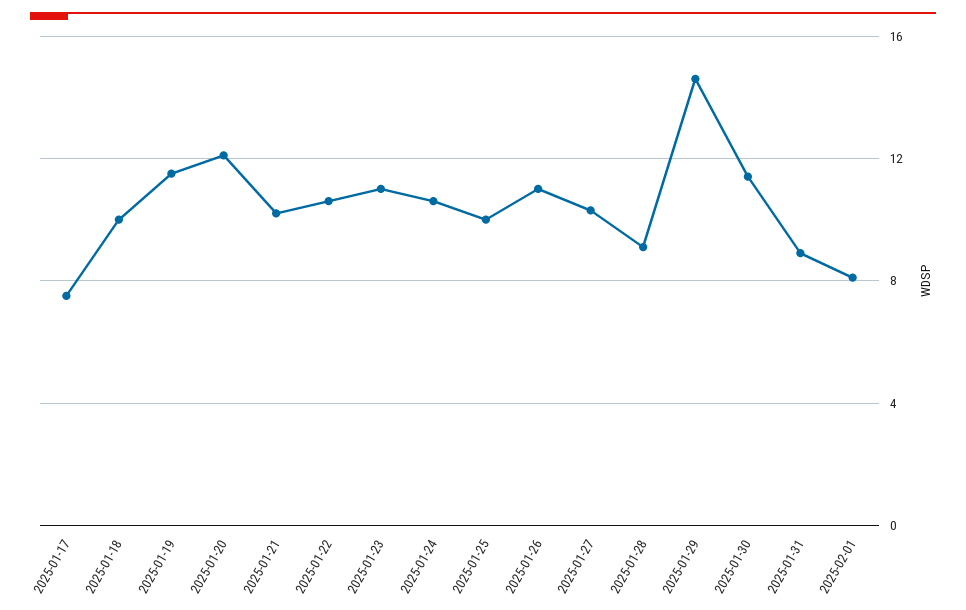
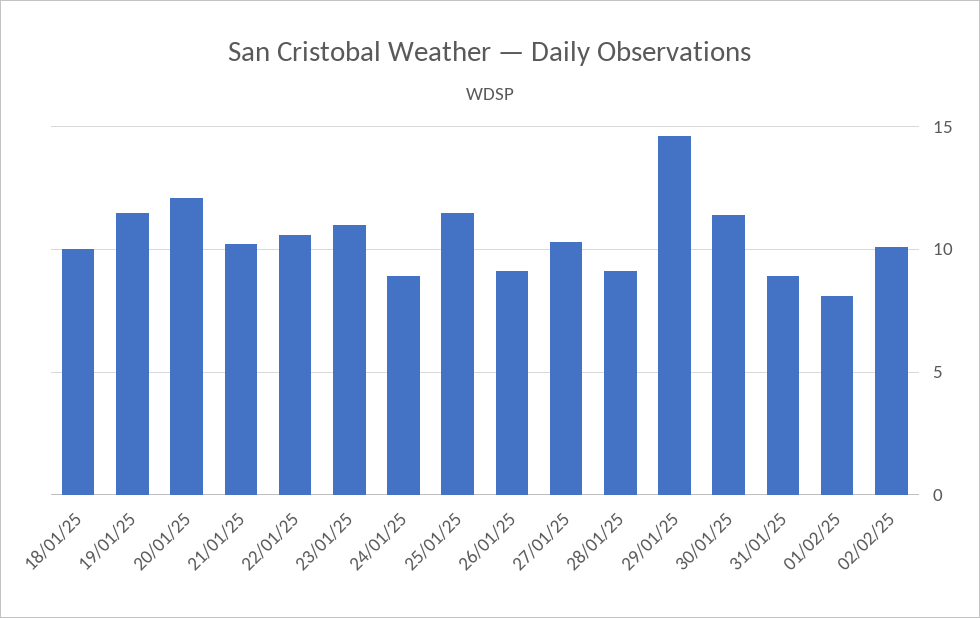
2025-01-17: 7.5 -> none
2025-01-24: 10.5 -> 9
2025-01-25: 10 -> 11.5
2025-01-26: 11 -> 9
02/02/25: none -> 10

